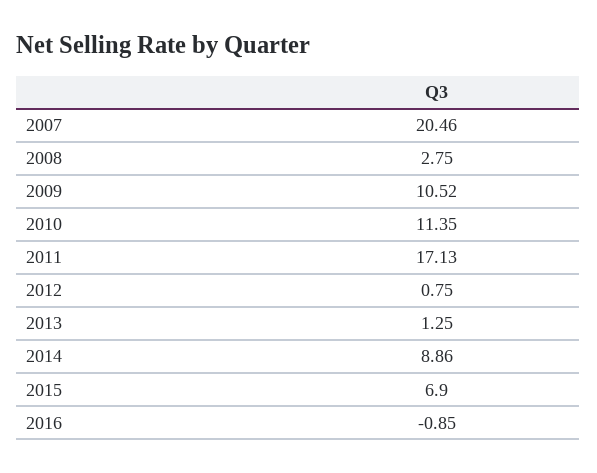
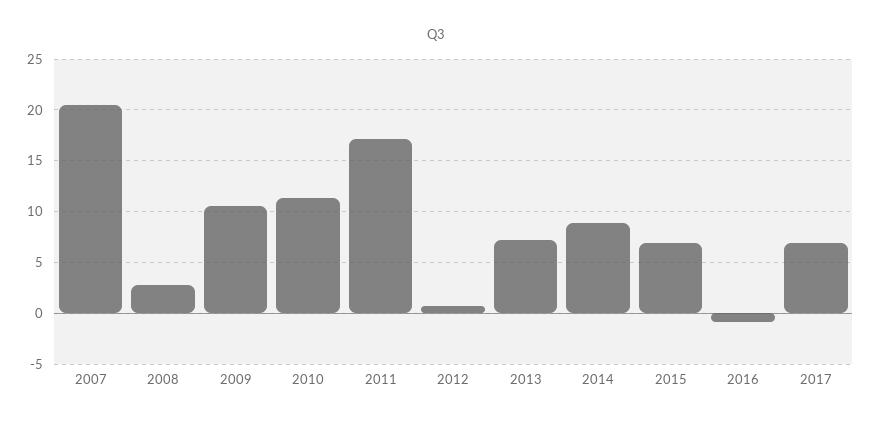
2013: 1.25 -> 7
2017: none -> 7

